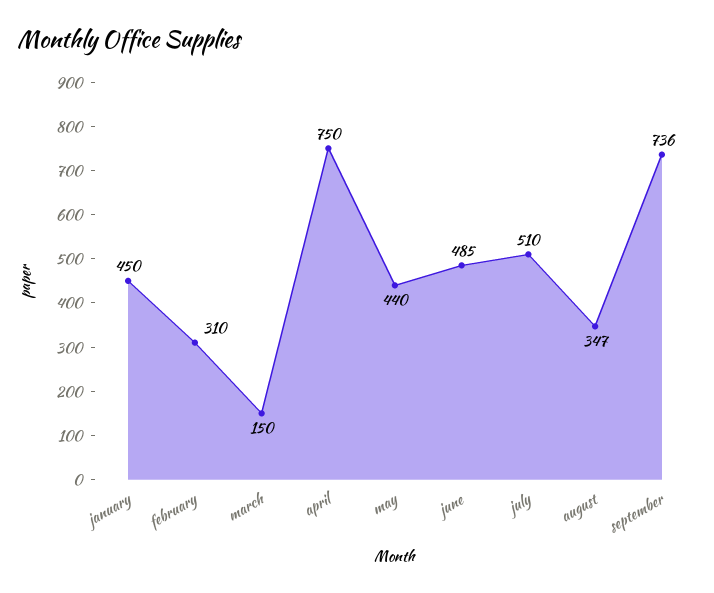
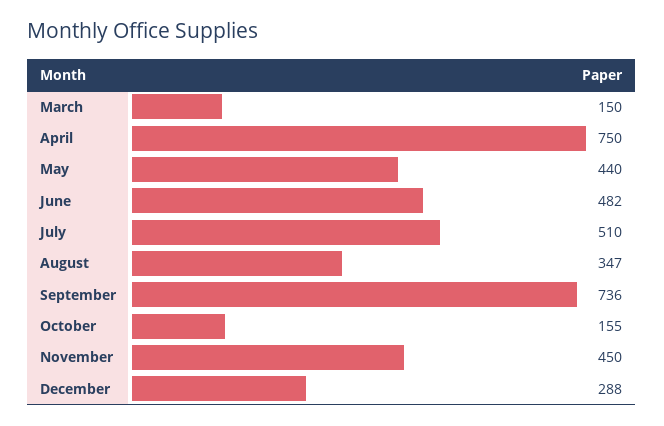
january: 450 -> none
february: 310 -> none
june: 485 -> 482
October: none -> 155
November: none -> 450
December: none -> 288

